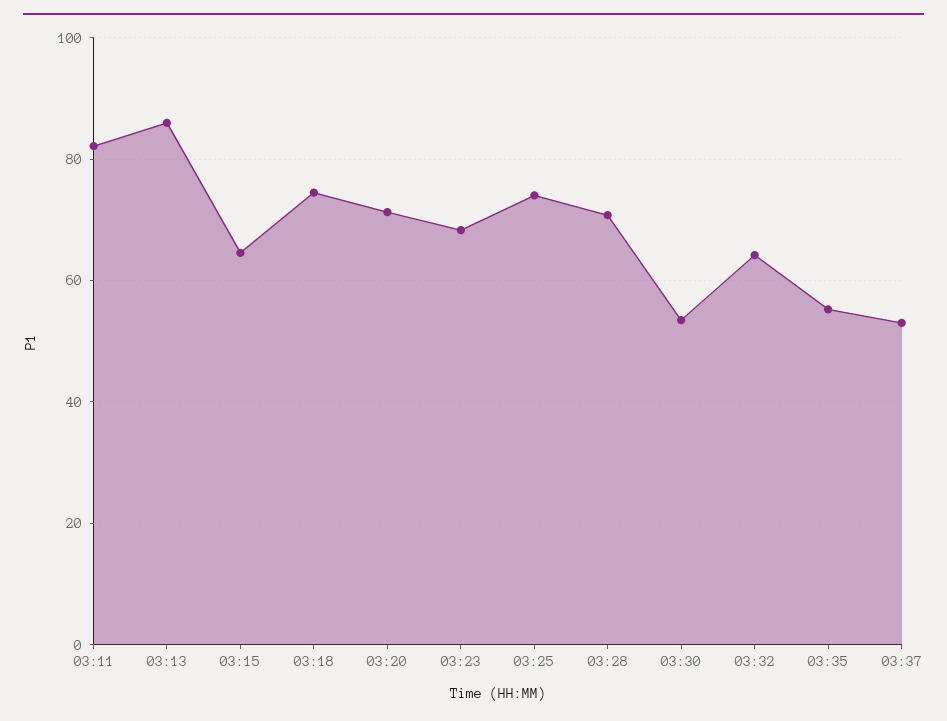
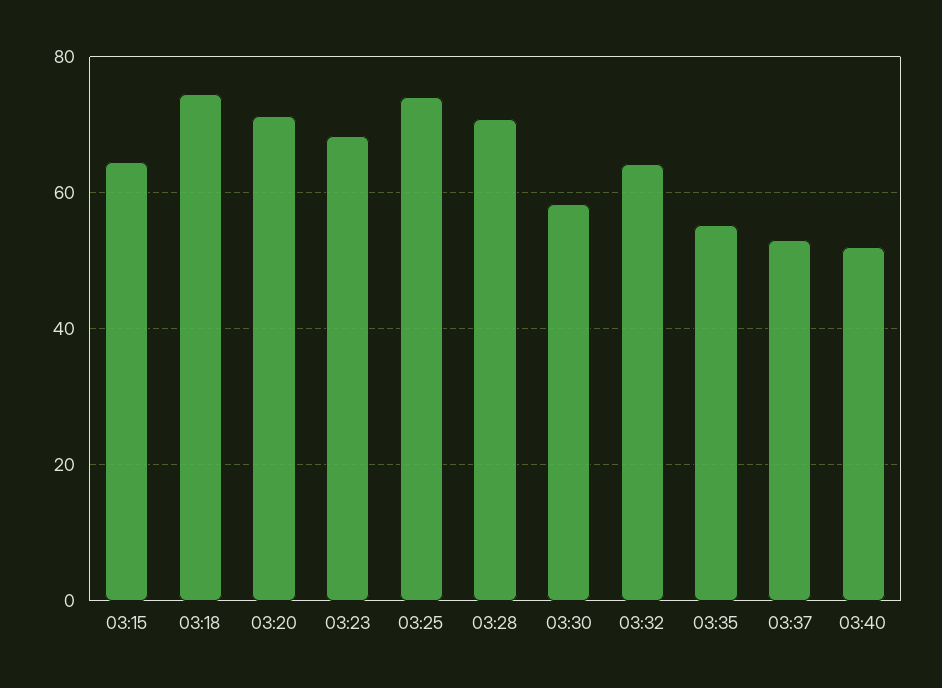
03:11: 82 -> none
03:13: 86 -> none
03:30: 54 -> 58
03:40: none -> 52

